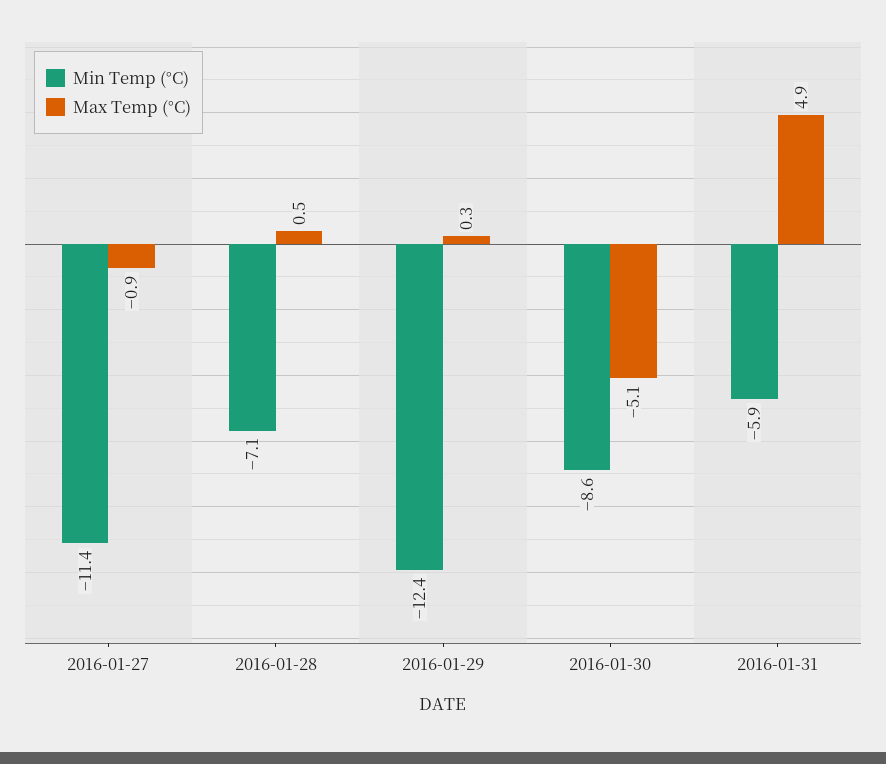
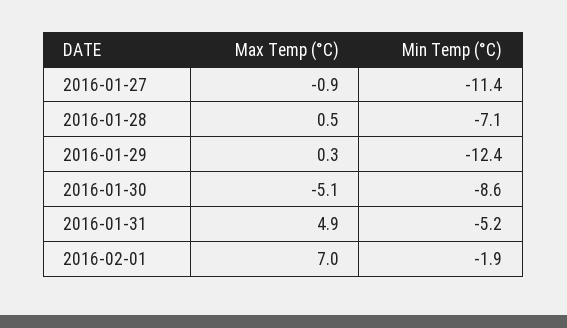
Min Temp (°C), 2016-01-31: -5.9 -> -5.2
Max Temp (°C), 2016-02-01: none -> 7
Min Temp (°C), 2016-02-01: none -> -1.9

